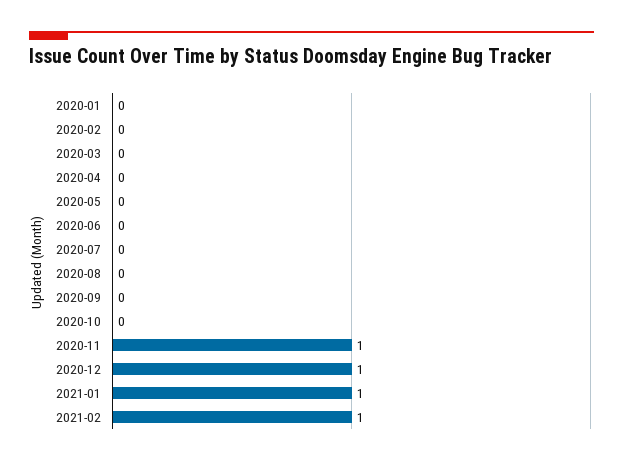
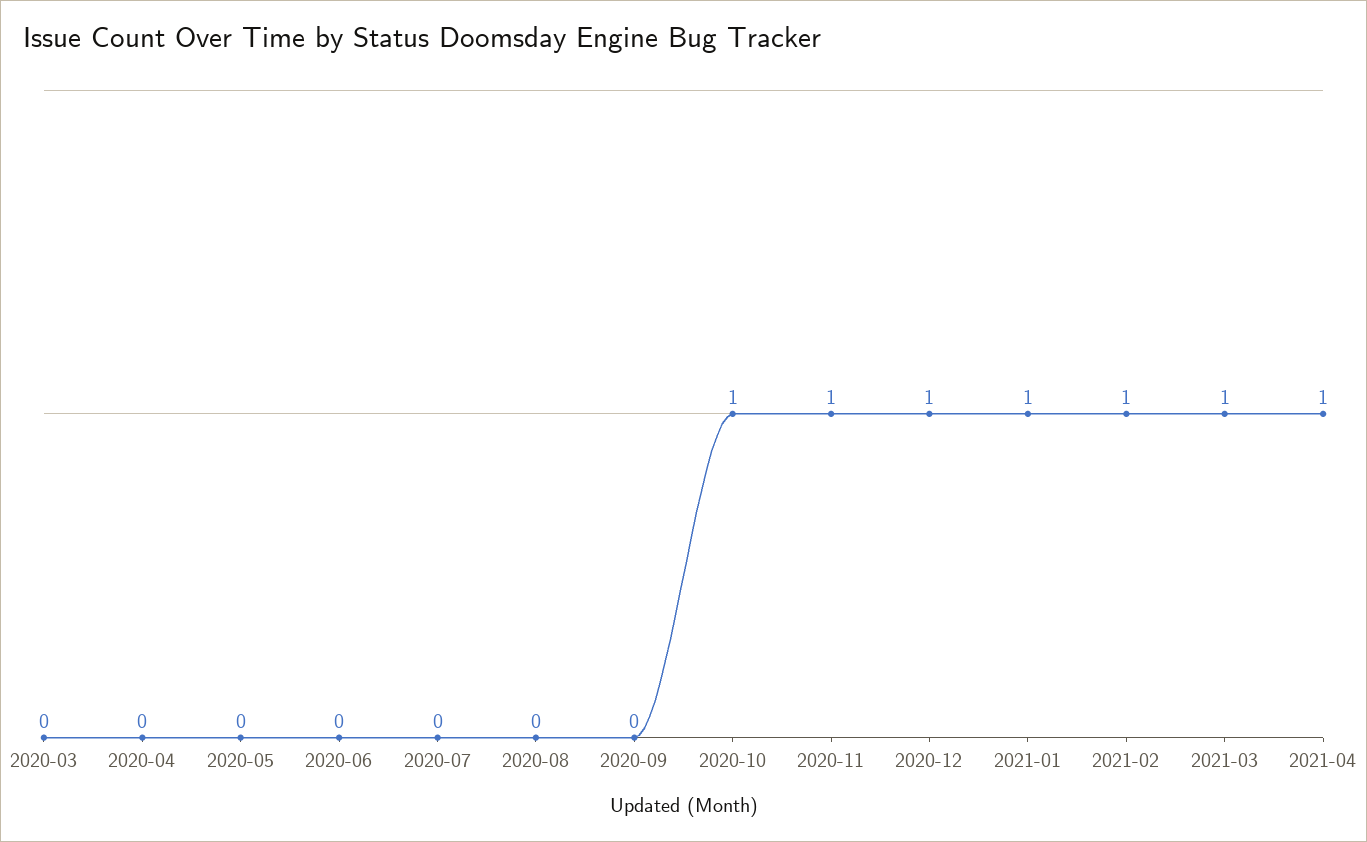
2020-01: 0 -> none
2020-02: 0 -> none
2020-10: 0 -> 1
2021-03: none -> 1
2021-04: none -> 1

